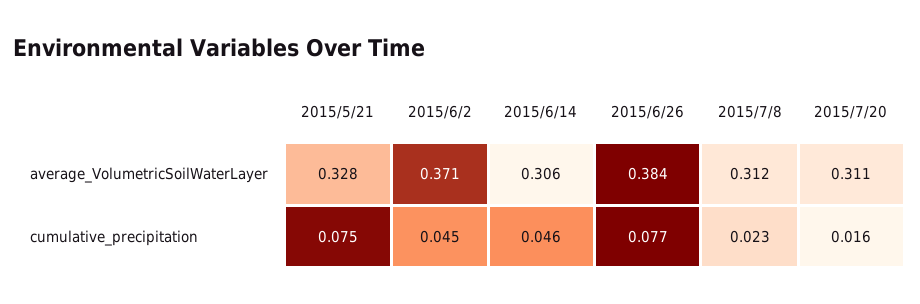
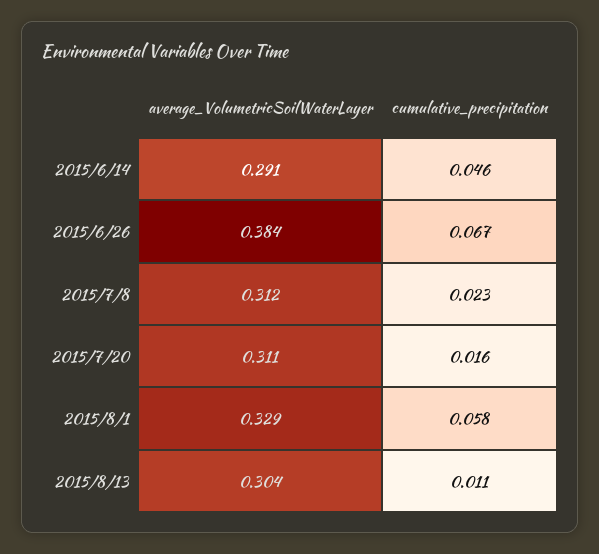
2015/5/21, average_VolumetricSoilWaterLayer: 0.328 -> none
2015/6/2, average_VolumetricSoilWaterLayer: 0.371 -> none
2015/6/14, average_VolumetricSoilWaterLayer: 0.306 -> 0.291
2015/5/21, cumulative_precipitation: 0.075 -> none
2015/6/2, cumulative_precipitation: 0.045 -> none
2015/6/26, cumulative_precipitation: 0.077 -> 0.067
2015/8/1, average_VolumetricSoilWaterLayer: none -> 0.329
2015/8/1, cumulative_precipitation: none -> 0.058
2015/8/13, average_VolumetricSoilWaterLayer: none -> 0.304
2015/8/13, cumulative_precipitation: none -> 0.011

